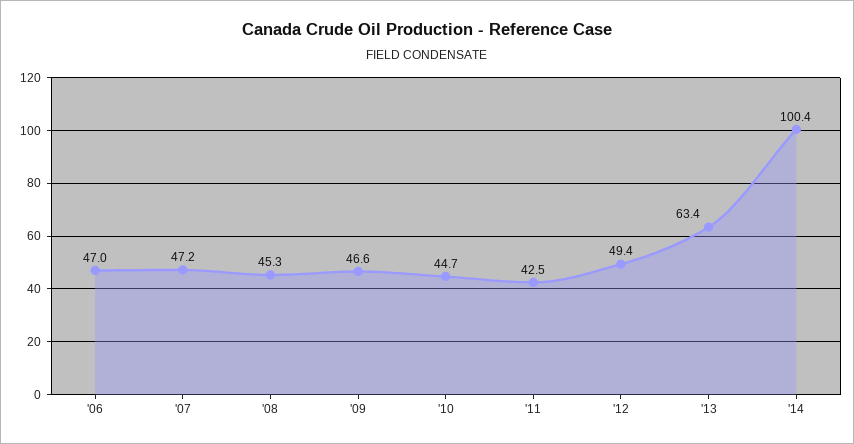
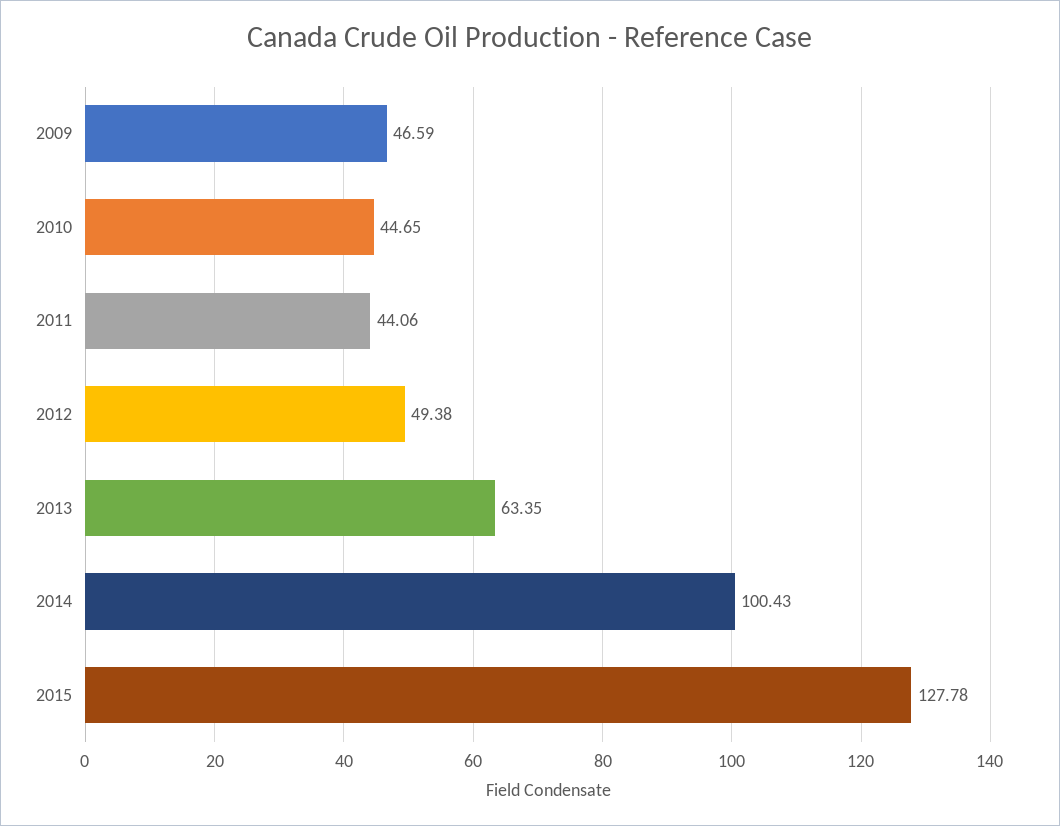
'06: 47 -> none
'07: 47.2 -> none
'08: 45.3 -> none
'11: 42.5 -> 44.06
2015: none -> 127.78

